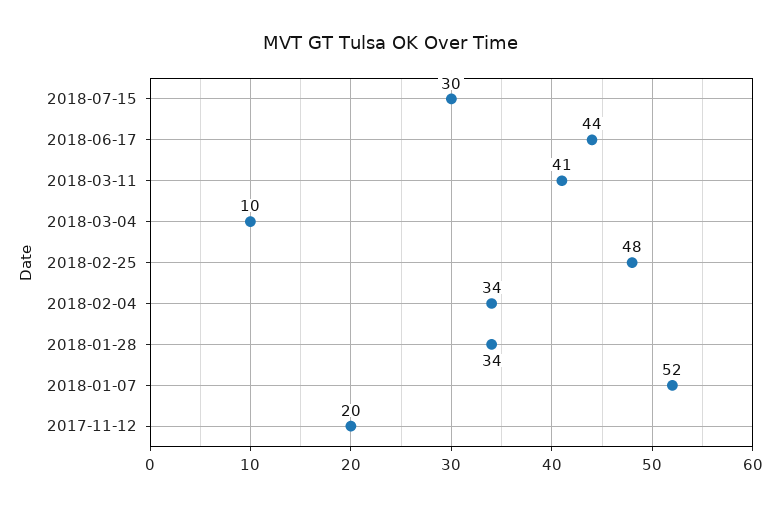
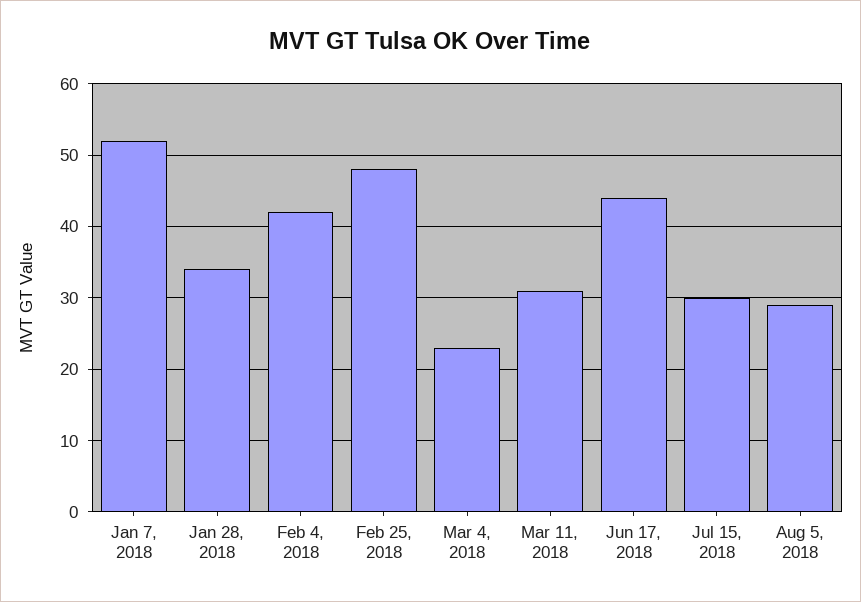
2018-03-11: 41 -> 31
2018-03-04: 10 -> 23
2018-02-04: 34 -> 42
2017-11-12: 20 -> none
Aug 5, 2018: none -> 29

